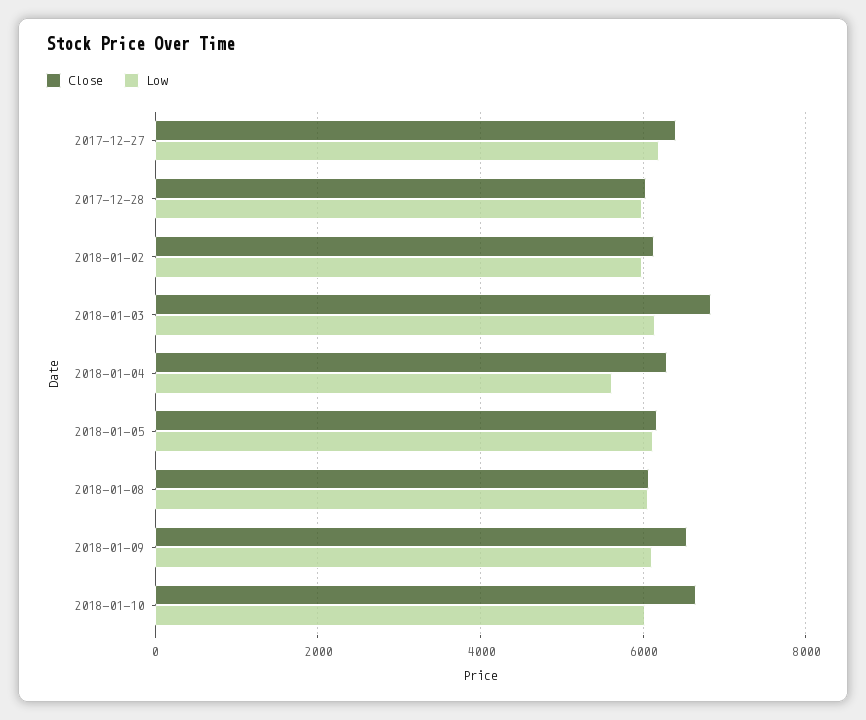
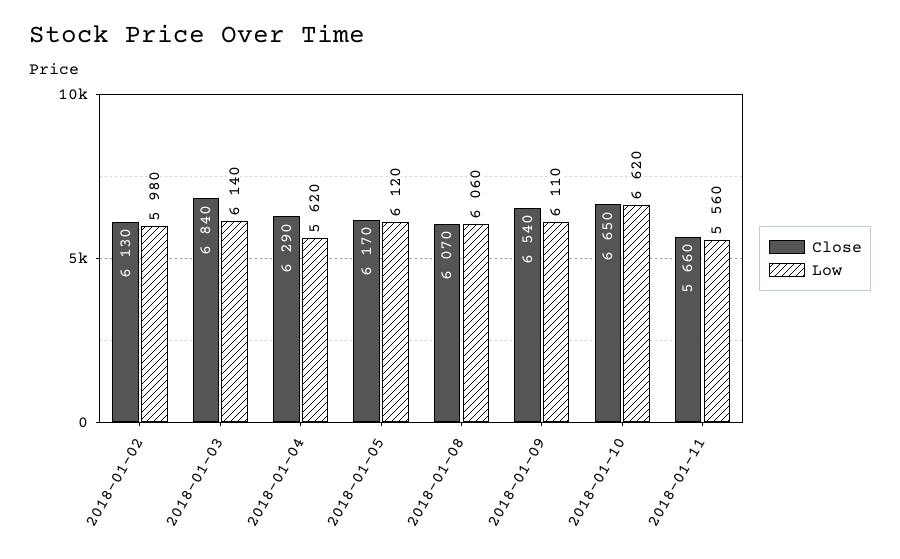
Close, 2017-12-27: 6400 -> none
Low, 2017-12-27: 6200 -> none
Close, 2017-12-28: 6000 -> none
Low, 2017-12-28: 6000 -> none
Low, 2018-01-10: 6000 -> 6620
Close, 2018-01-11: none -> 5660
Low, 2018-01-11: none -> 5560

